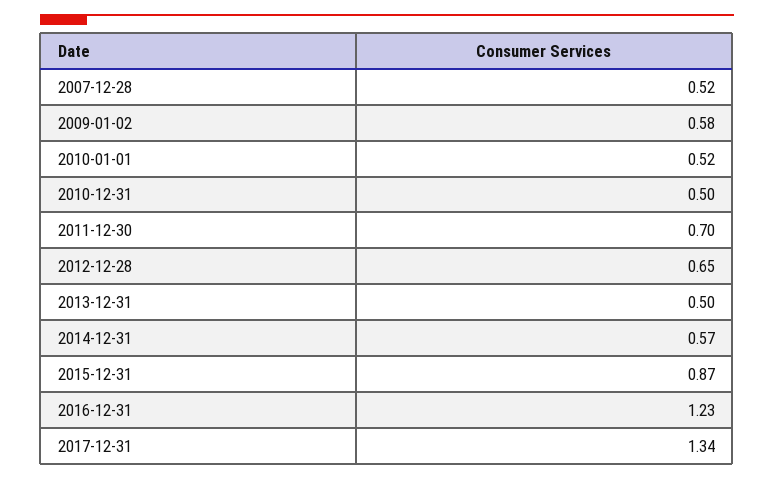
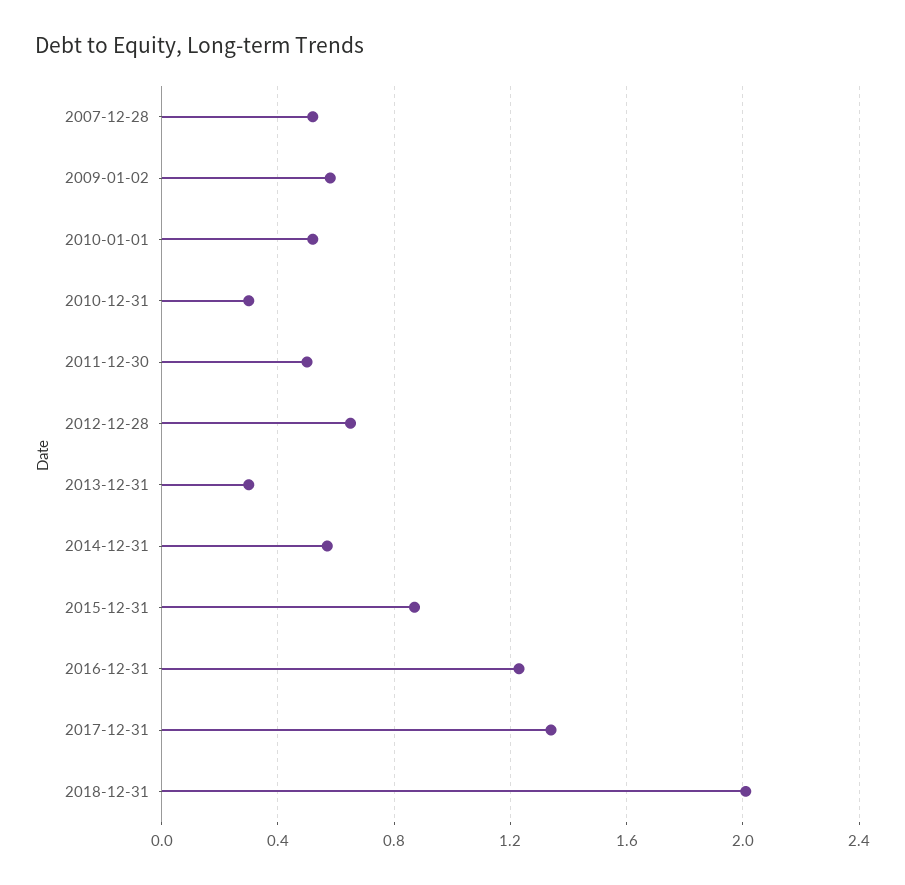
2010-12-31: 0.5 -> 0.3
2011-12-30: 0.7 -> 0.5
2013-12-31: 0.5 -> 0.3
2018-12-31: none -> 2

